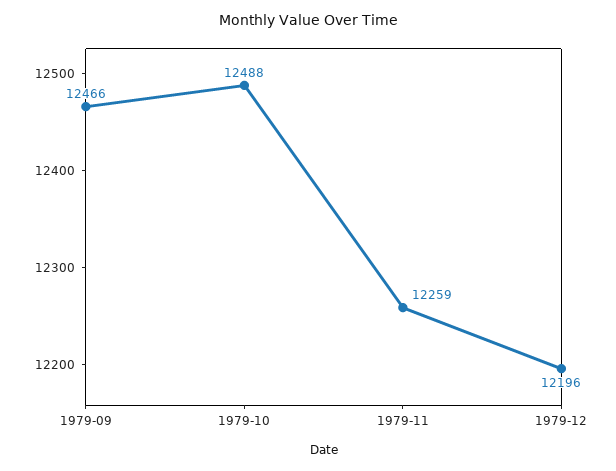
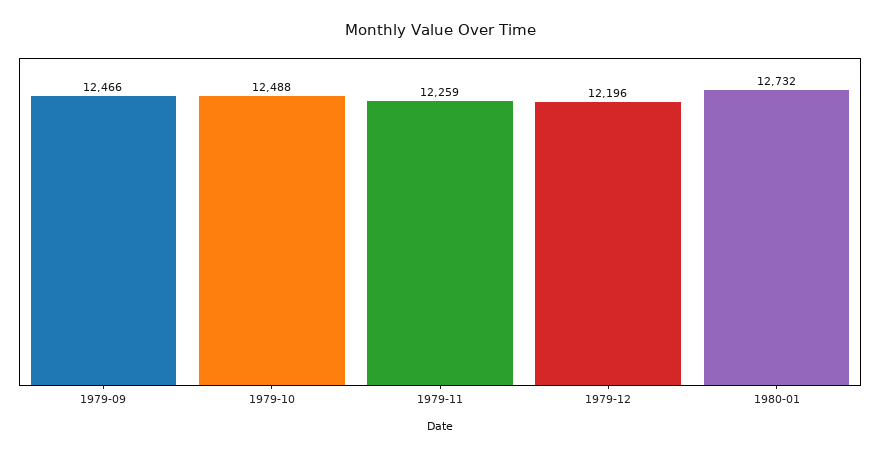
1980-01: none -> 12732

